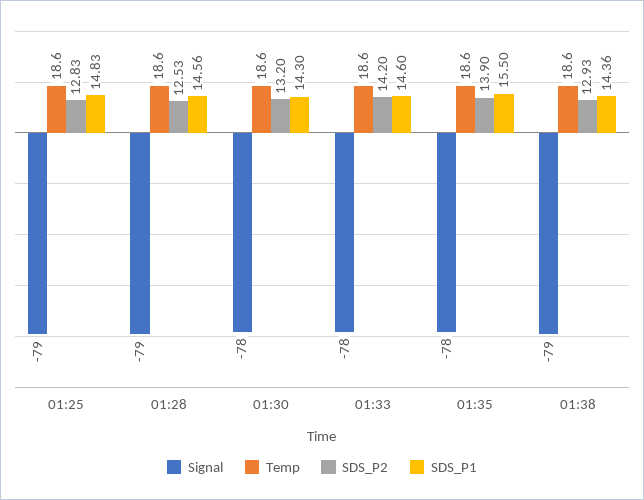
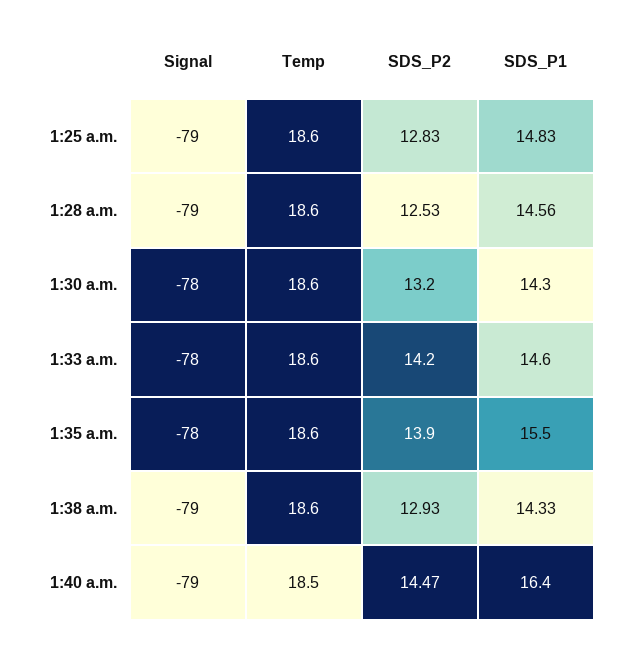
SDS_P1, 01:38: 14.36 -> 14.33
Signal, 1:40 a.m.: none -> -79
Temp, 1:40 a.m.: none -> 18.5
SDS_P2, 1:40 a.m.: none -> 14.47
SDS_P1, 1:40 a.m.: none -> 16.4

